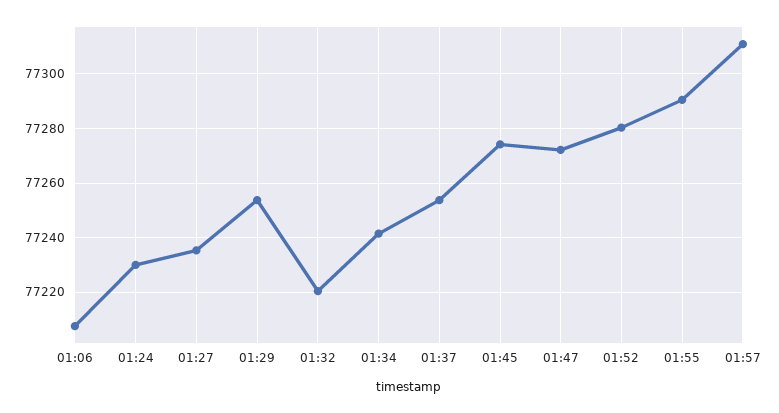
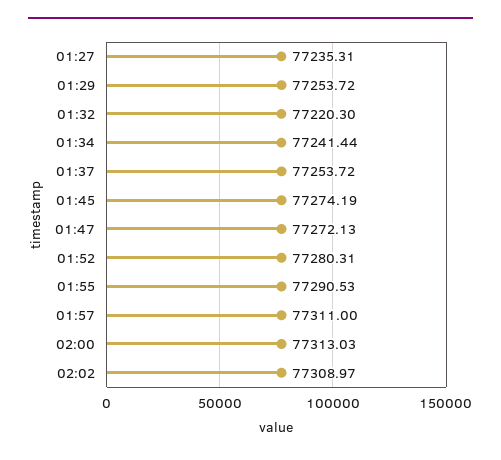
01:06: 77207.5 -> none
01:24: 77230 -> none
02:00: none -> 77313.03
02:02: none -> 77308.97

